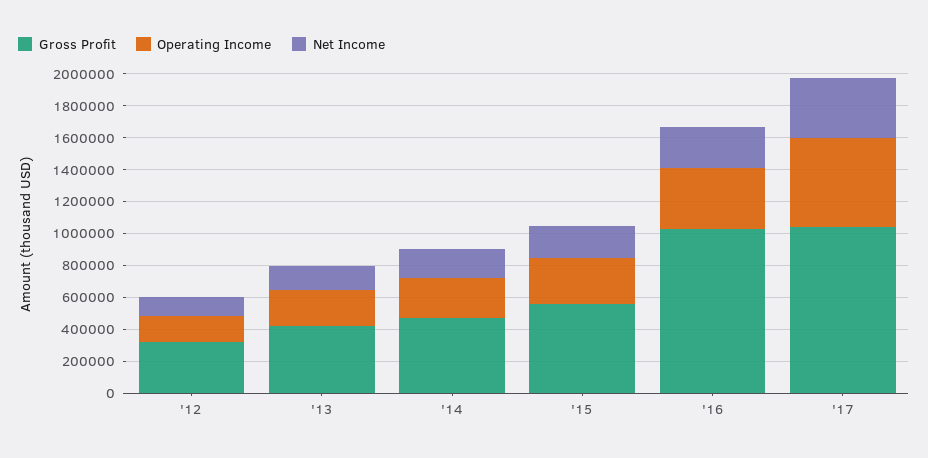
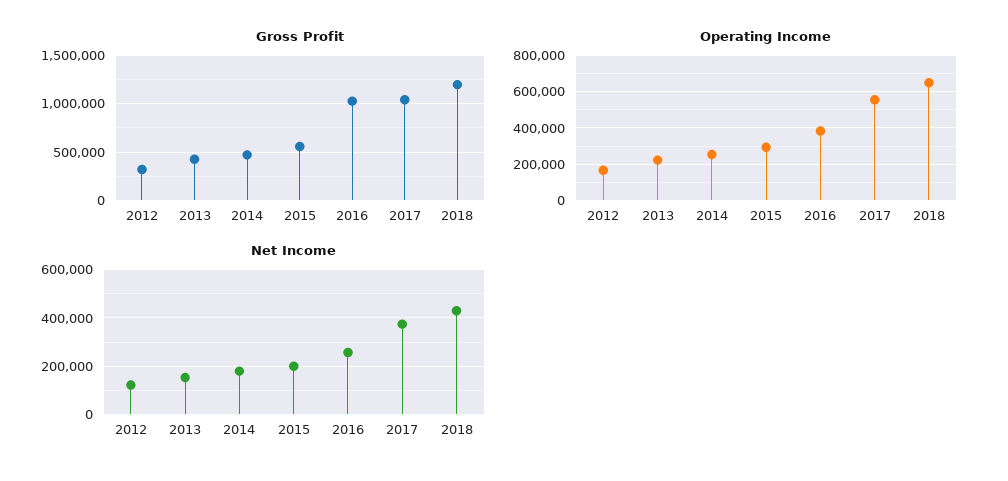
Gross Profit, 2018: none -> 1200000
Operating Income, 2018: none -> 650000
Net Income, 2018: none -> 425000

